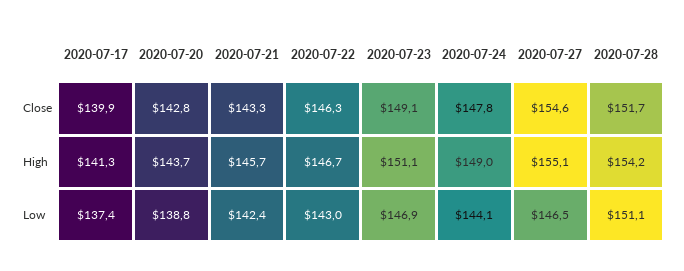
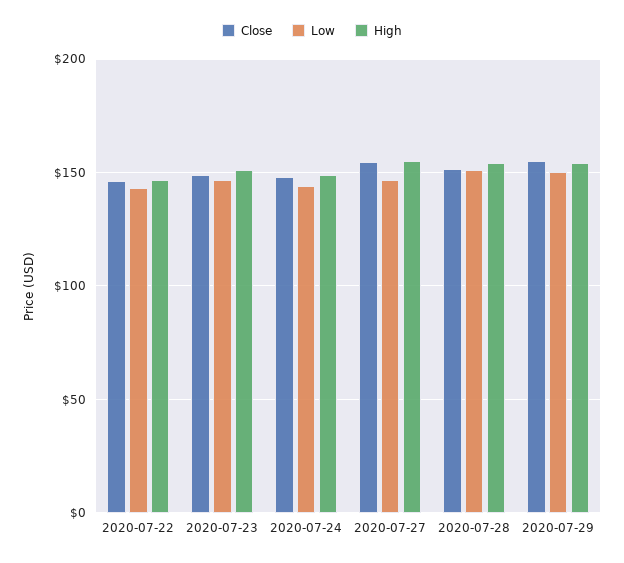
Close, 2020-07-17: 139.9 -> none
Close, 2020-07-20: 142.8 -> none
Close, 2020-07-21: 143.3 -> none
High, 2020-07-17: 141.3 -> none
High, 2020-07-20: 143.7 -> none
High, 2020-07-21: 145.7 -> none
Low, 2020-07-17: 137.4 -> none
Low, 2020-07-20: 138.8 -> none
Low, 2020-07-21: 142.4 -> none
Close, 2020-07-29: none -> 155
Low, 2020-07-29: none -> 150
High, 2020-07-29: none -> 155

